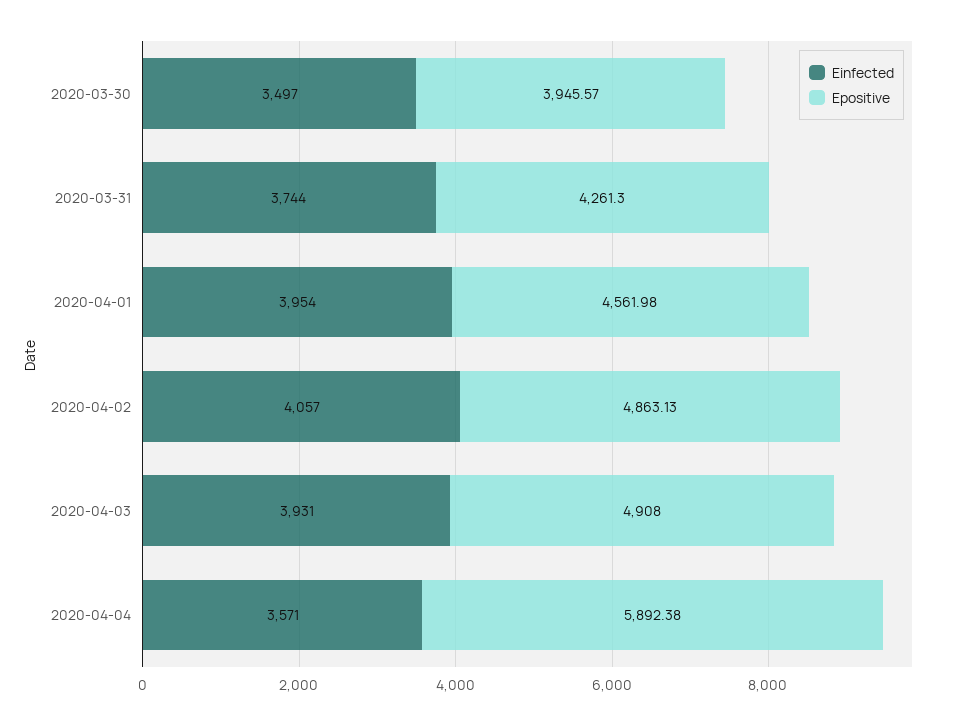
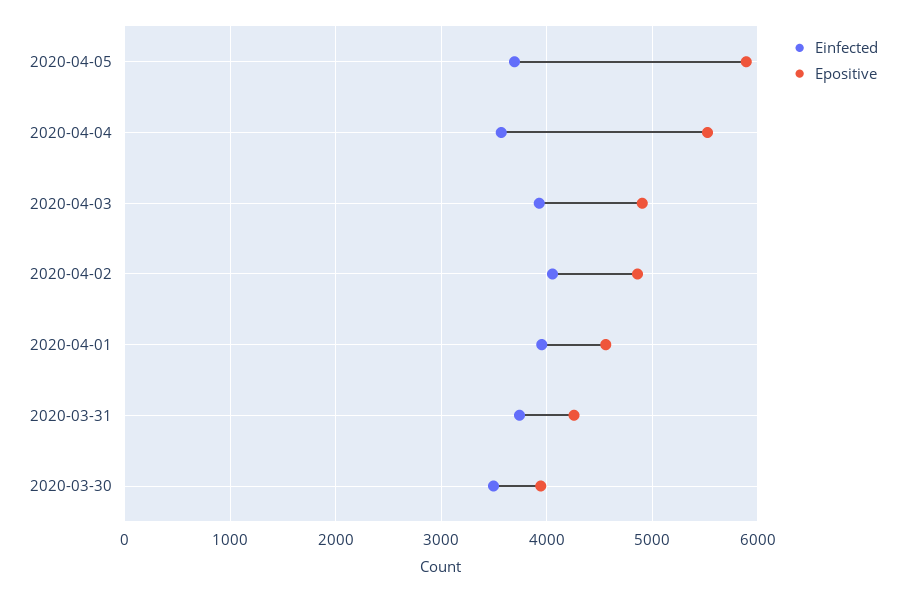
Epositive, 2020-04-04: 5892.38 -> 5500
Einfected, 2020-04-05: none -> 3700
Epositive, 2020-04-05: none -> 5900

